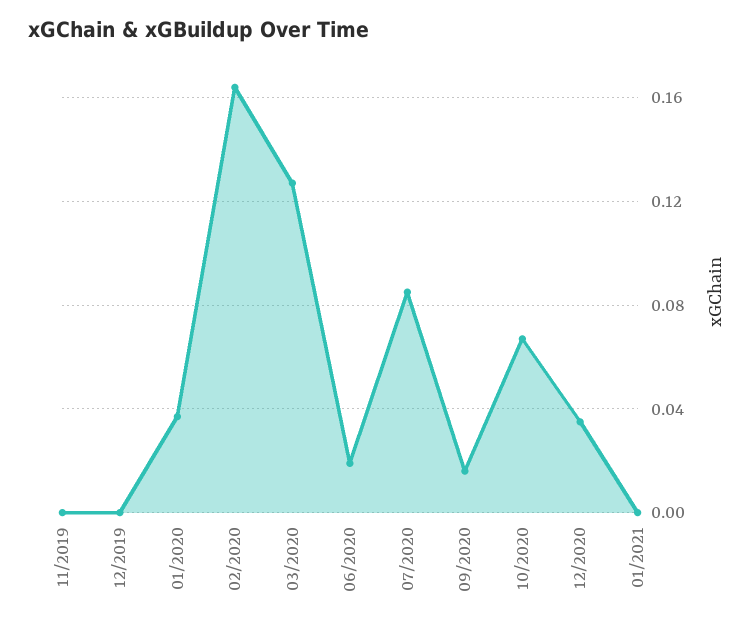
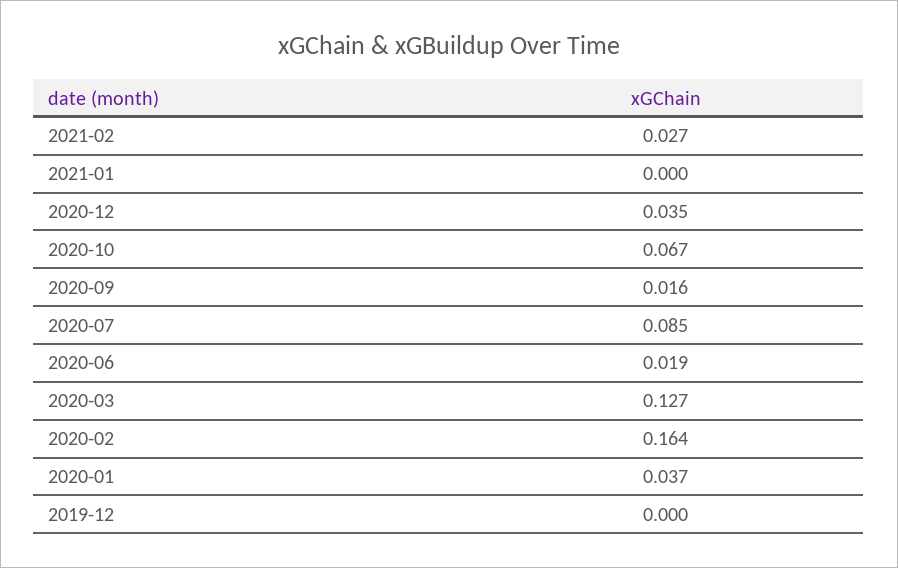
11/2019: 0 -> none
2021-02: none -> 0.027

